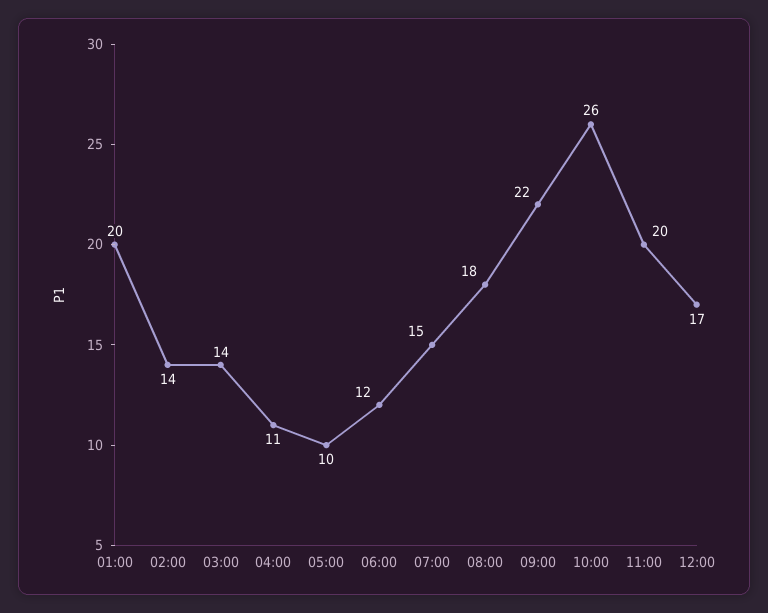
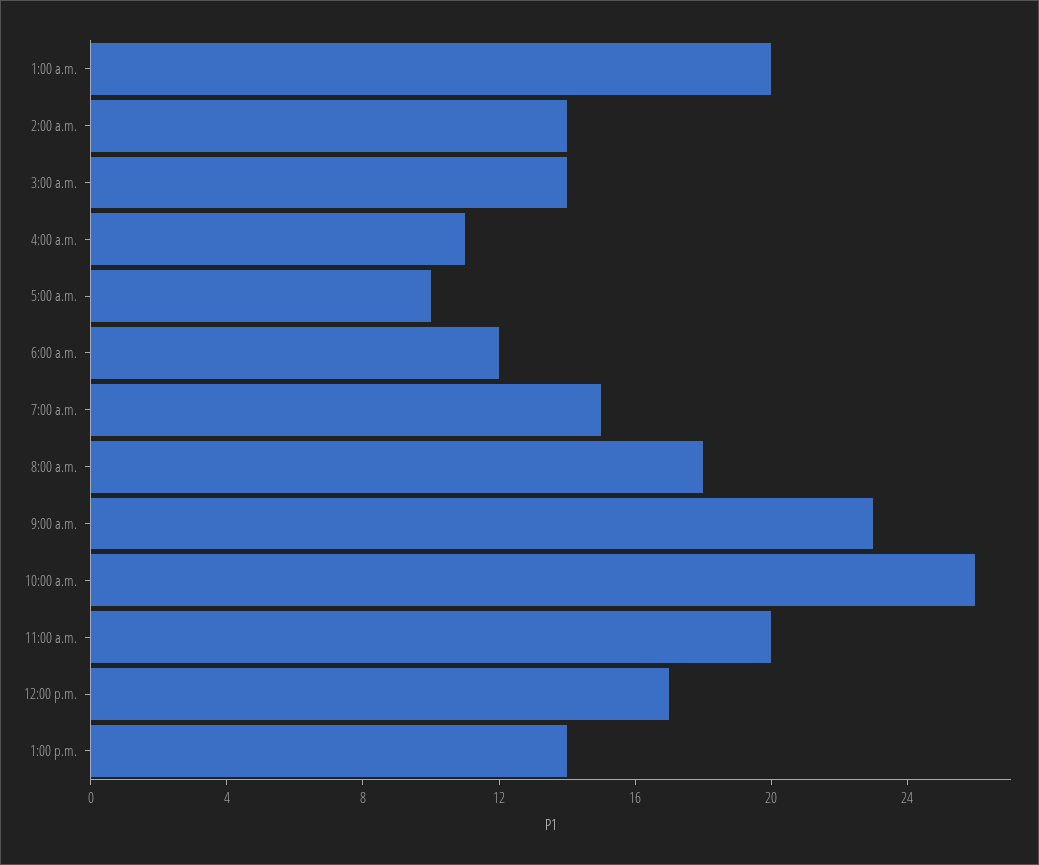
09:00: 22 -> 23
1:00 p.m.: none -> 14

